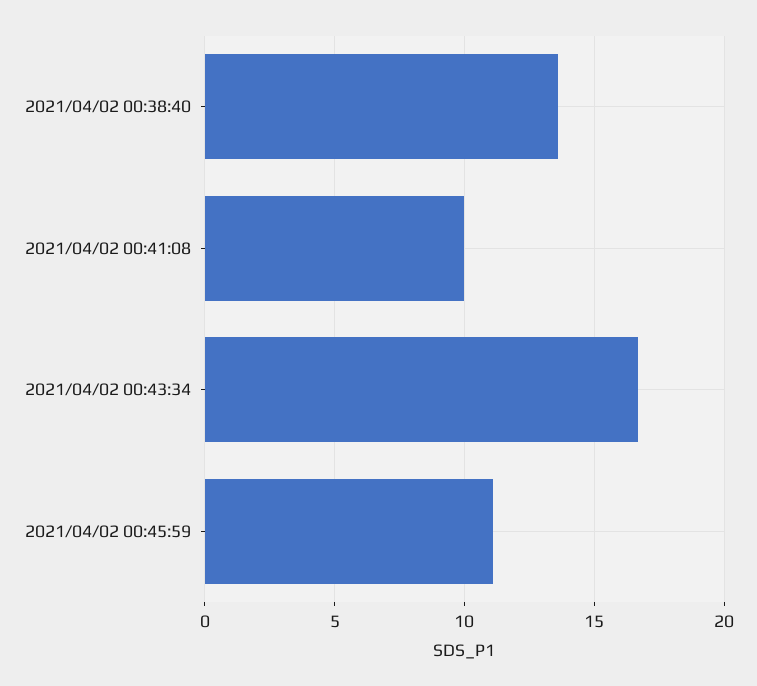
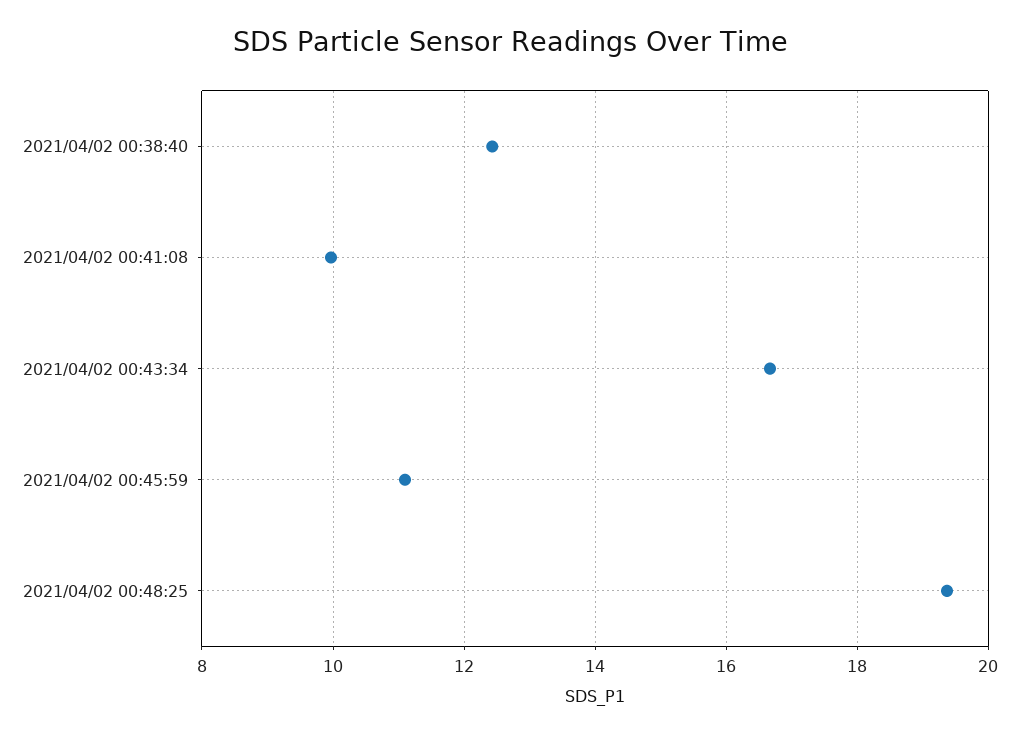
2021/04/02 00:38:40: 13.5 -> 12.4
2021/04/02 00:48:25: none -> 19.4

